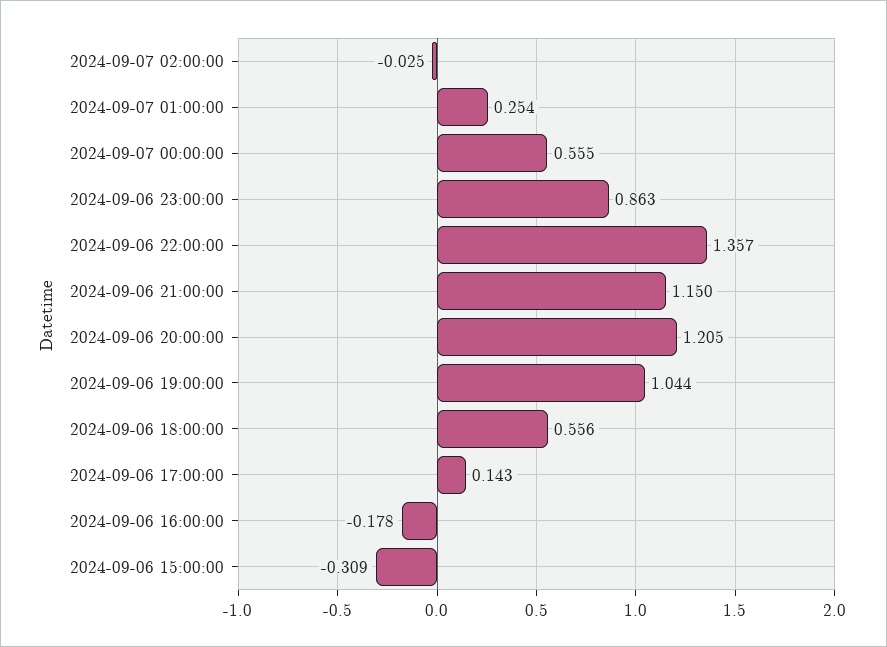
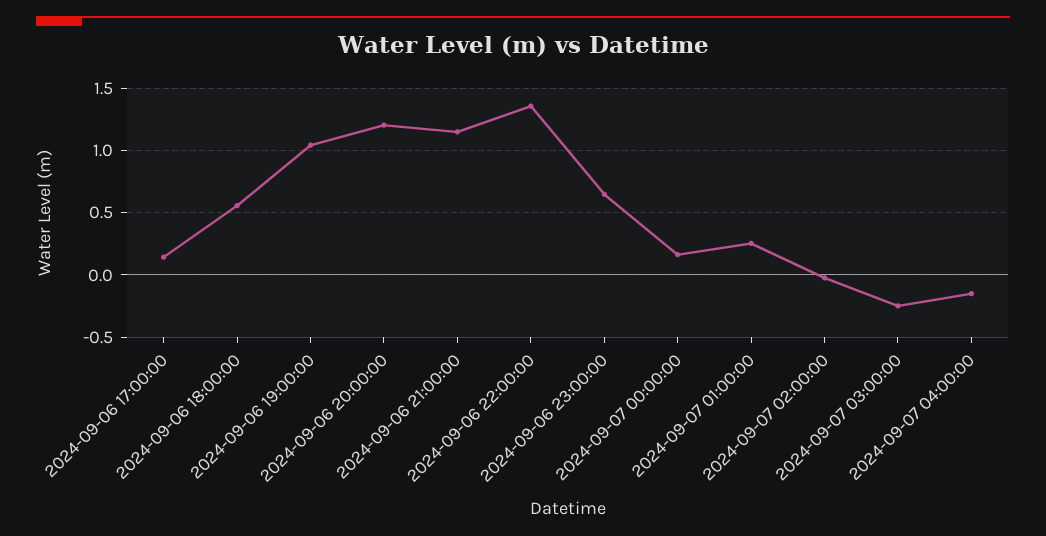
2024-09-07 00:00:00: 0.555 -> 0.15
2024-09-06 23:00:00: 0.863 -> 0.65
2024-09-06 16:00:00: -0.178 -> none
2024-09-06 15:00:00: -0.309 -> none
2024-09-07 03:00:00: none -> -0.25
2024-09-07 04:00:00: none -> -0.15

